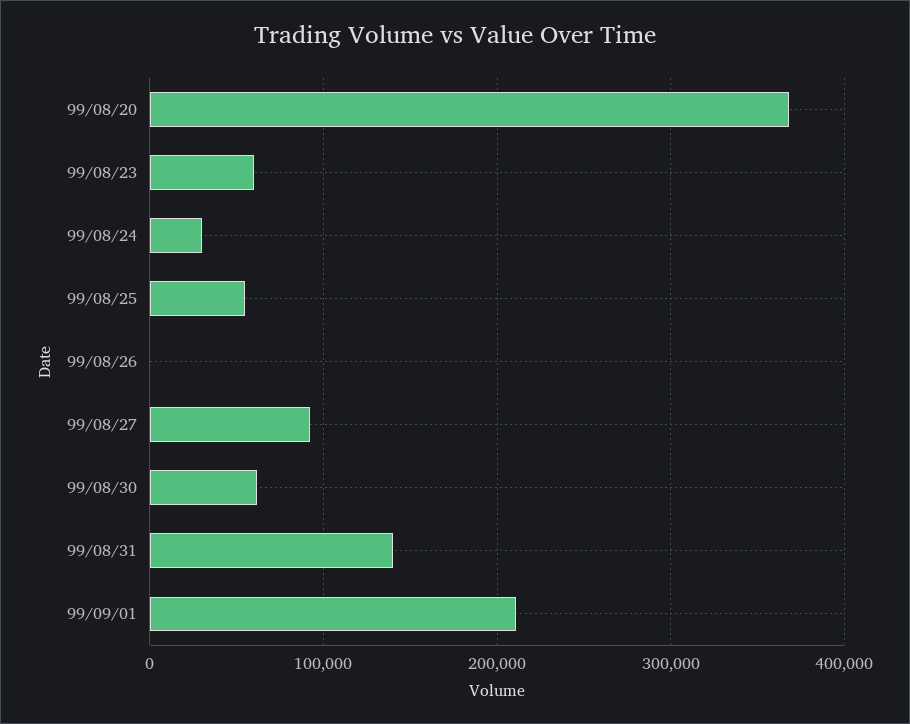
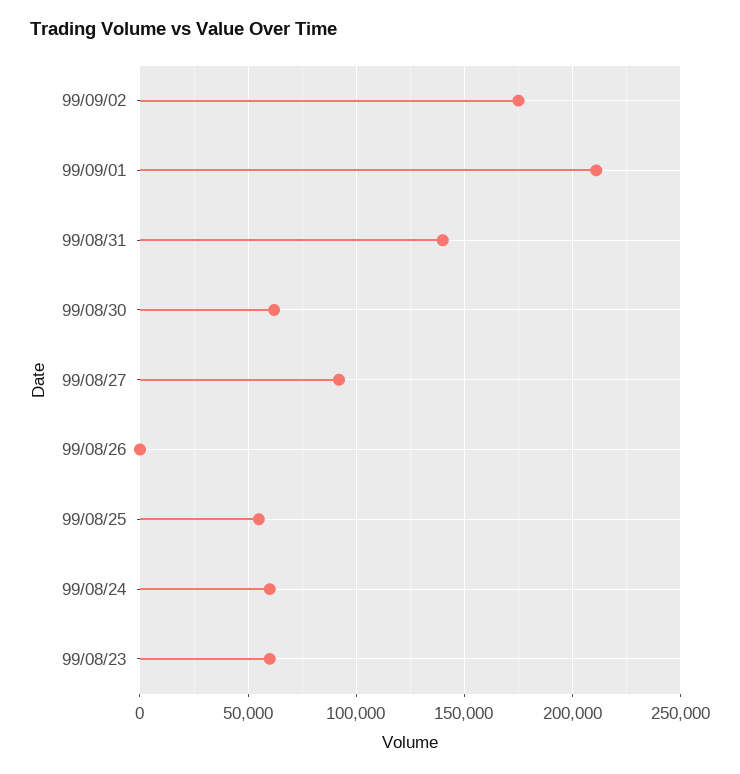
99/08/20: 370000 -> none
99/08/24: 30000 -> 60000
99/09/02: none -> 175000

